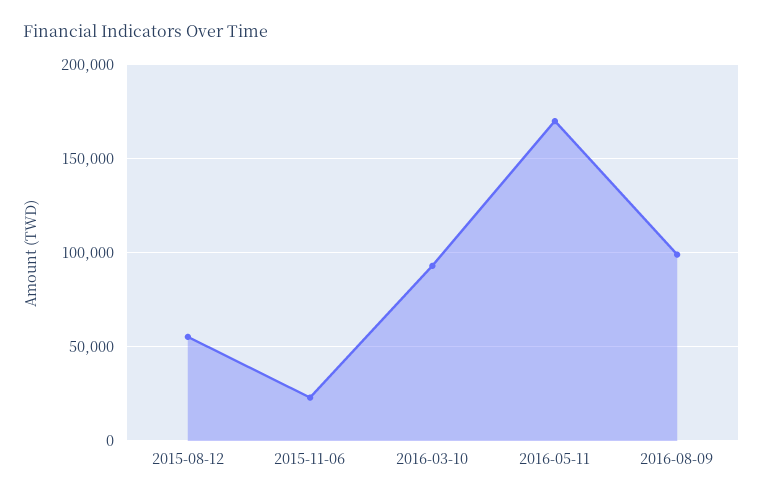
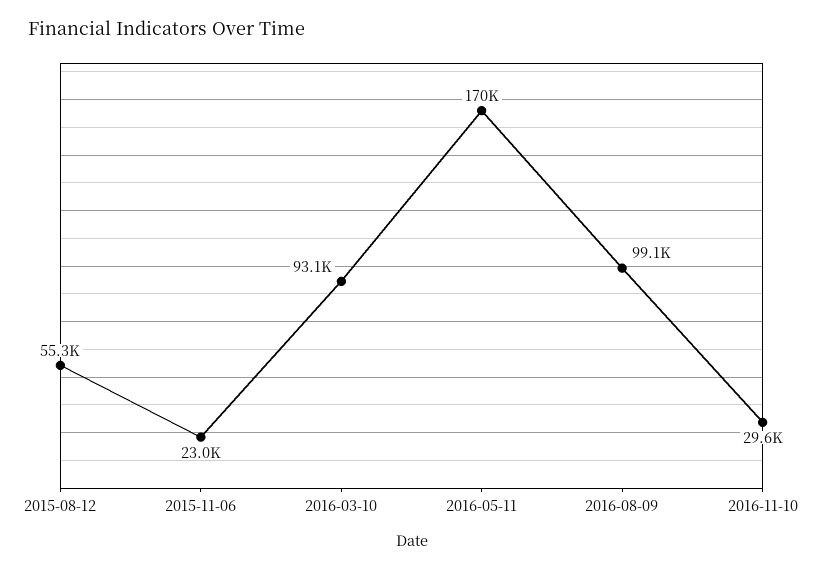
2016-11-10: none -> 29600

